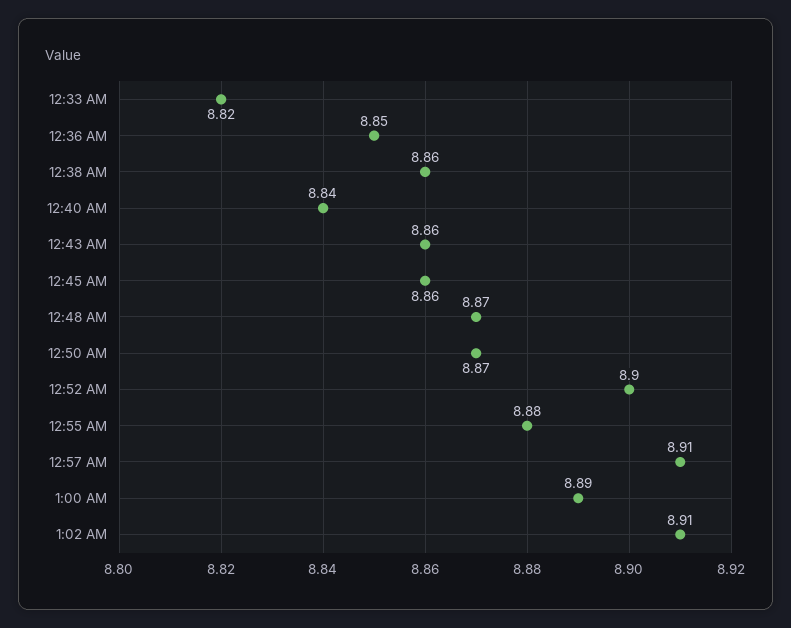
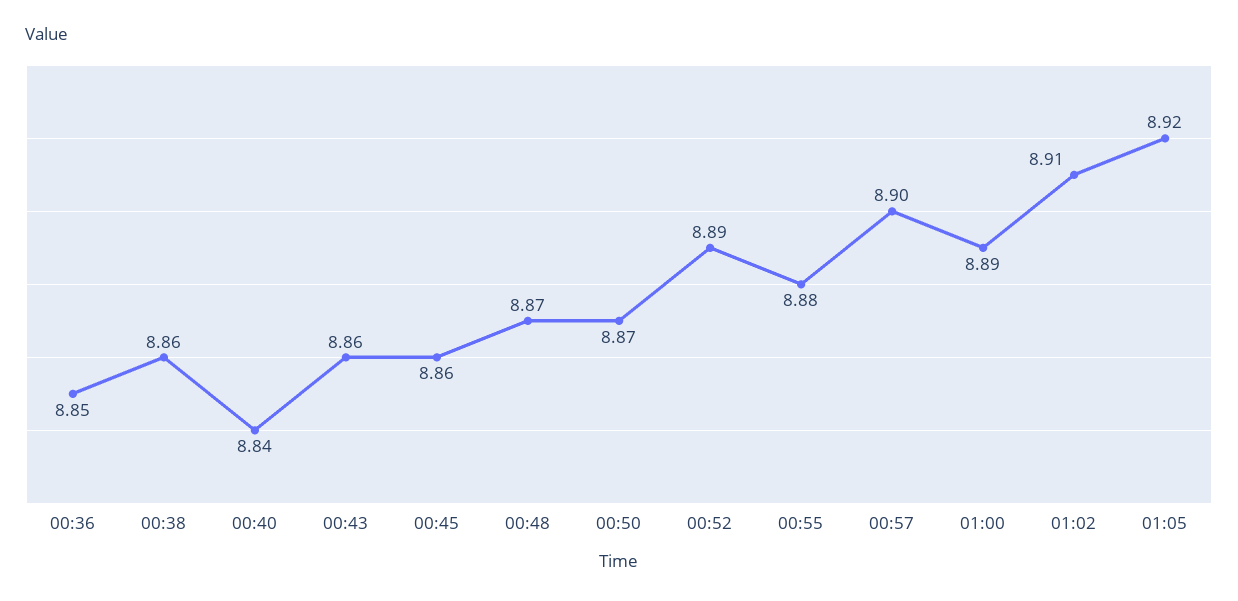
12:33 AM: 8.82 -> none
12:52 AM: 8.9 -> 8.89
12:57 AM: 8.91 -> 8.9
01:05: none -> 8.92

